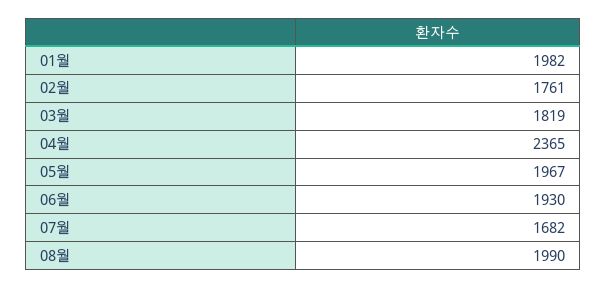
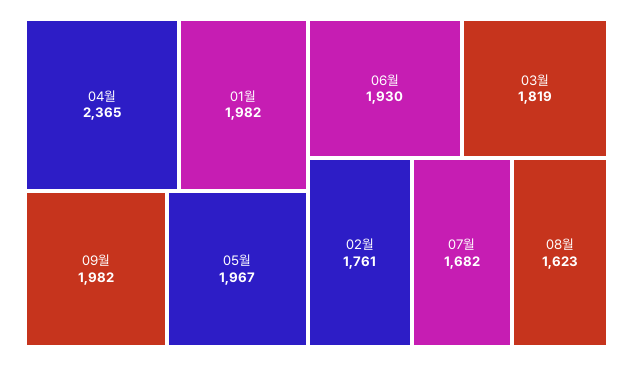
08월: 1990 -> 1623
09월: none -> 1982

